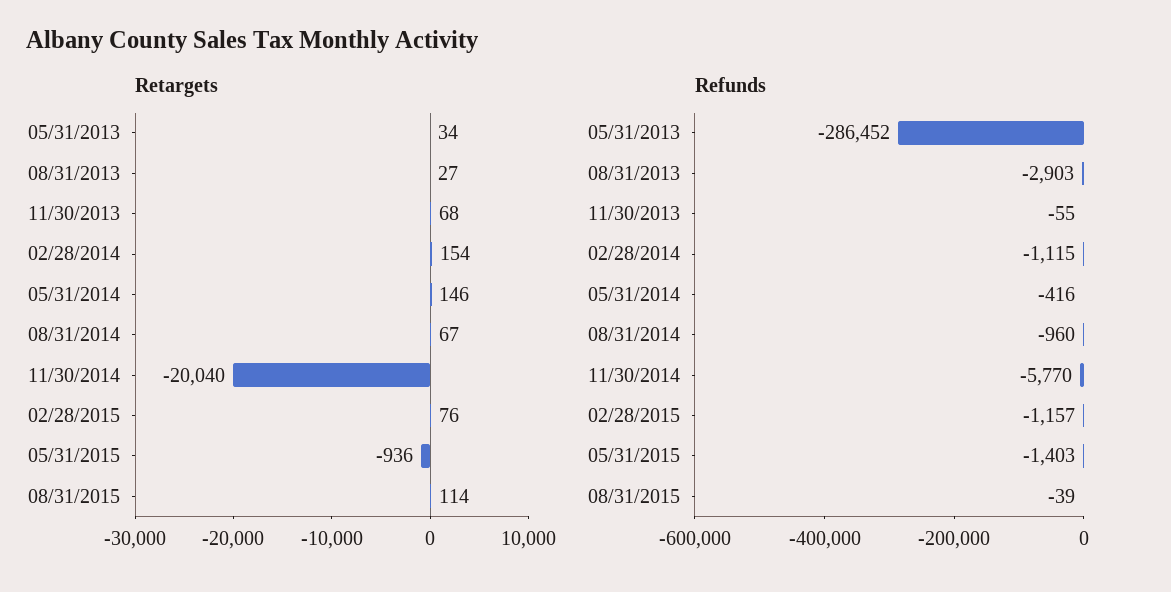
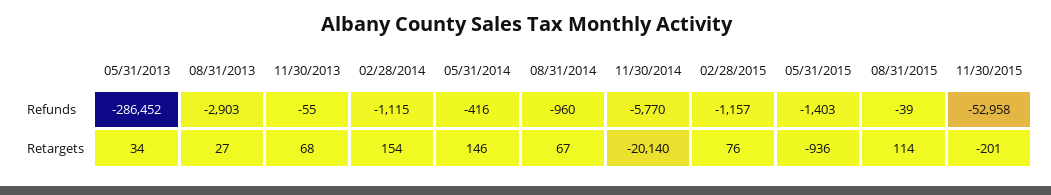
Retargets, 11/30/2014: -20040 -> -20140
Refunds, 11/30/2015: none -> -52958
Retargets, 11/30/2015: none -> -201

